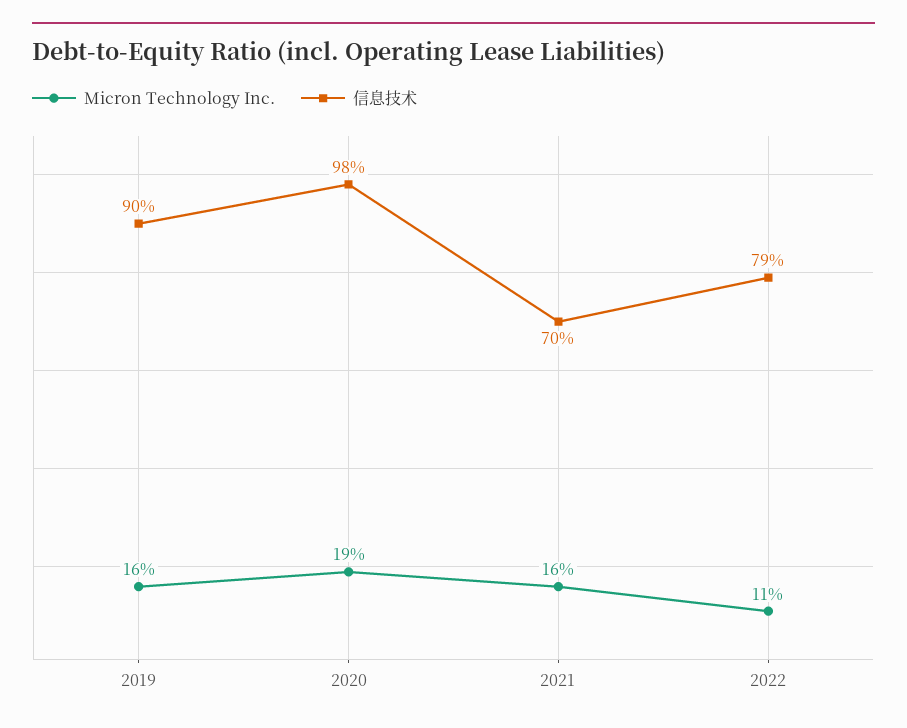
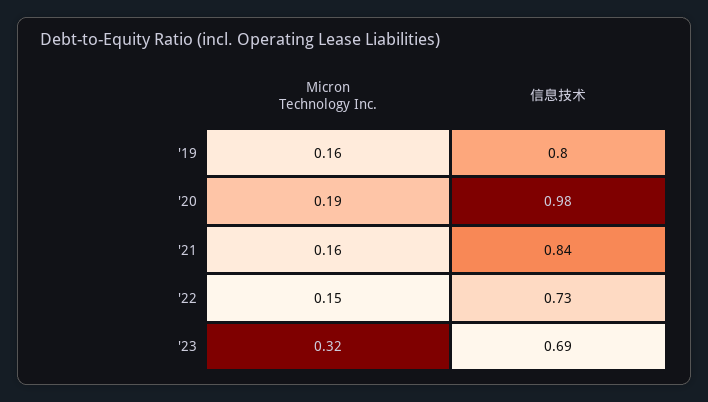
信息技术, 2019: 0.9 -> 0.8
信息技术, 2021: 0.7 -> 0.84
Micron Technology Inc., 2022: 0.11 -> 0.15
信息技术, 2022: 0.79 -> 0.73
Micron Technology Inc., '23: none -> 0.32
信息技术, '23: none -> 0.69

